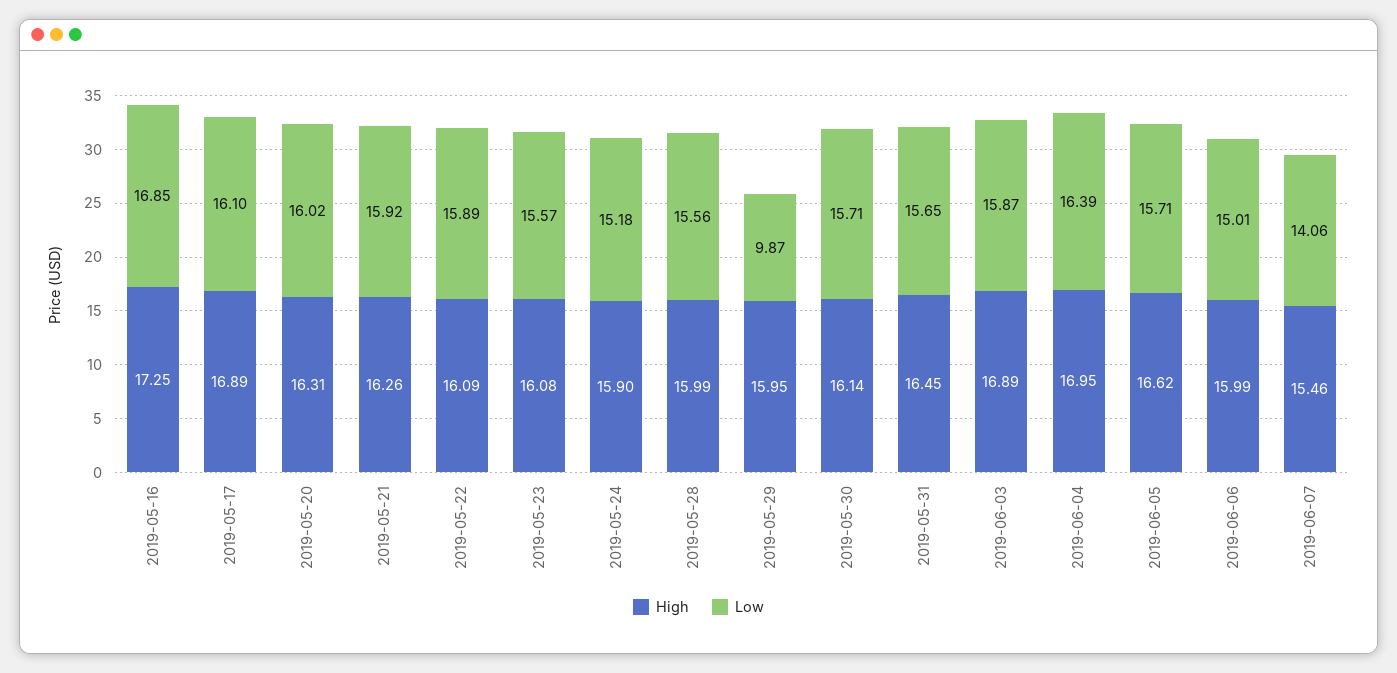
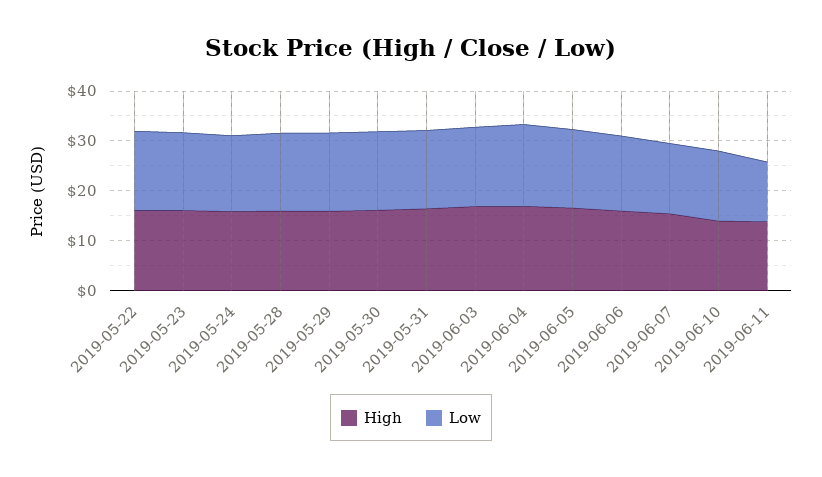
High, 2019-05-16: 17.25 -> none
Low, 2019-05-16: 16.85 -> none
High, 2019-05-17: 16.89 -> none
Low, 2019-05-17: 16.1 -> none
High, 2019-05-20: 16.31 -> none
Low, 2019-05-20: 16.02 -> none
High, 2019-05-21: 16.26 -> none
Low, 2019-05-21: 15.92 -> none
Low, 2019-05-29: 9.87 -> 16
High, 2019-06-10: none -> 14
Low, 2019-06-10: none -> 14
High, 2019-06-11: none -> 14
Low, 2019-06-11: none -> 12

